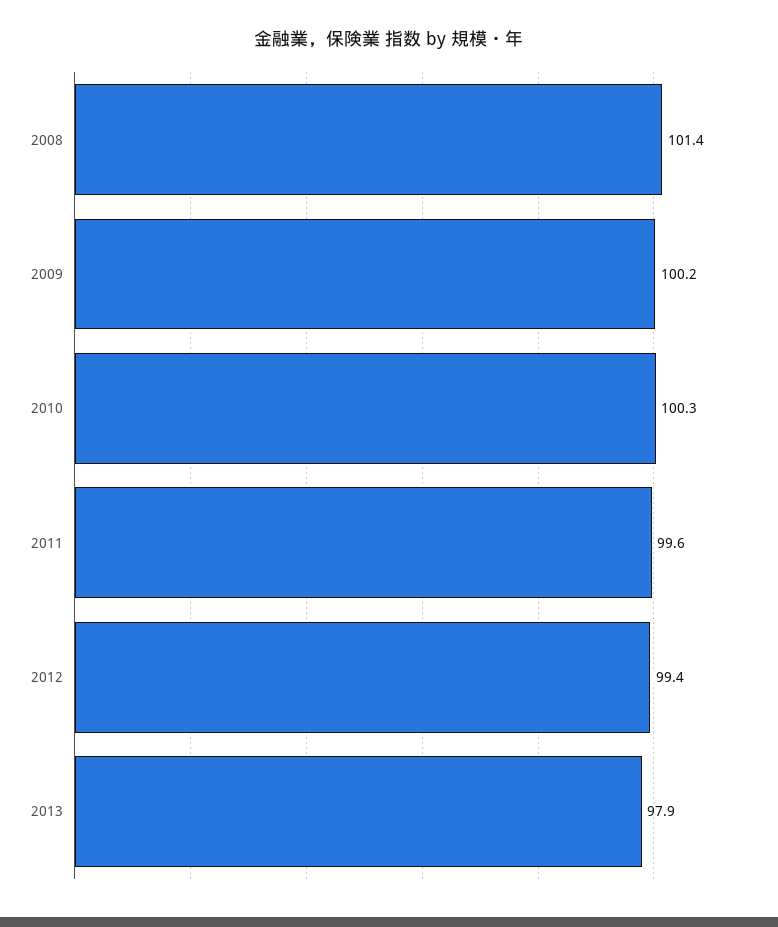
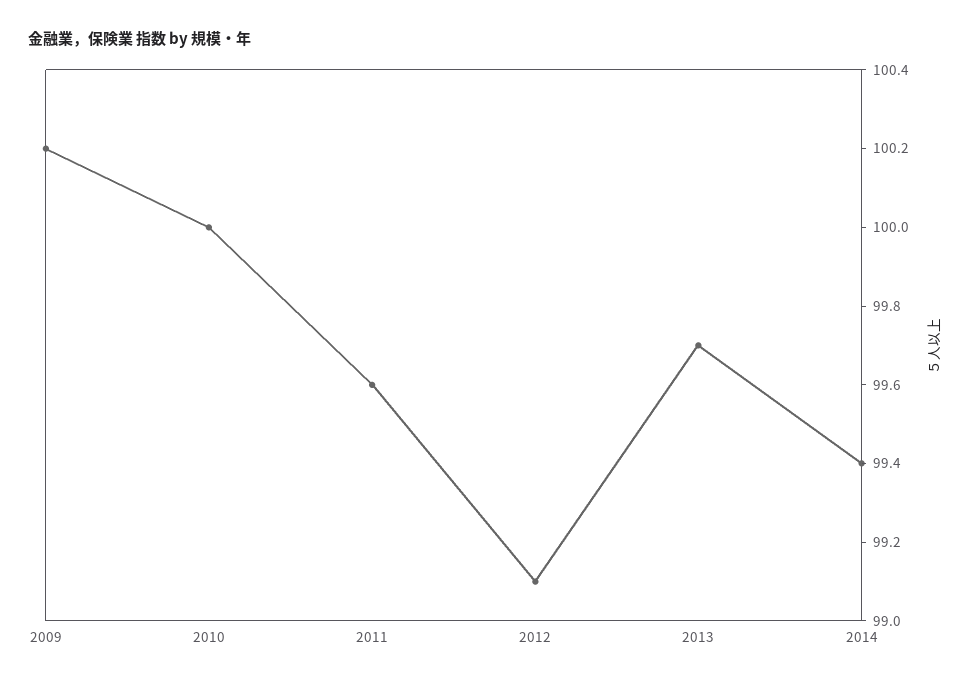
2008: 101.4 -> none
2010: 100.3 -> 100
2012: 99.4 -> 99.1
2013: 97.9 -> 99.7
2014: none -> 99.4

